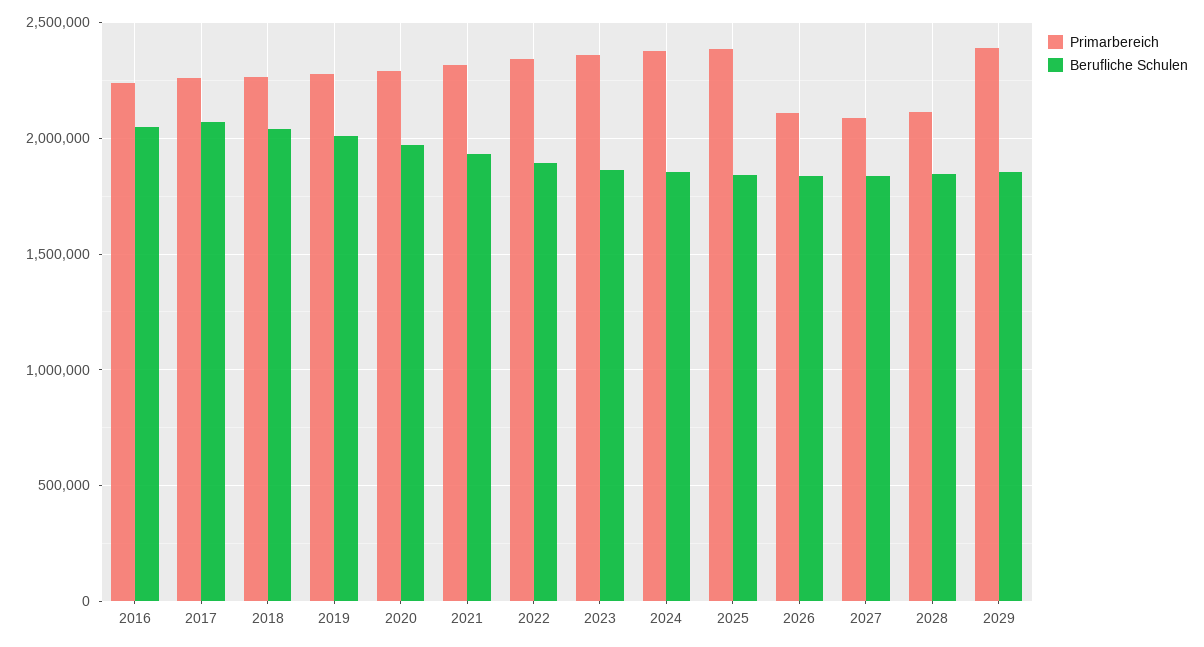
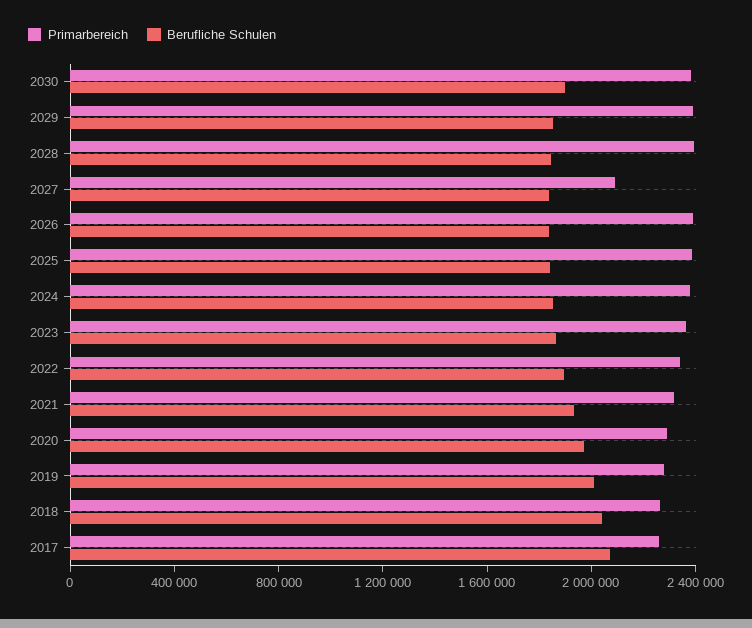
Primarbereich, 2016: 2250000 -> none
Berufliche Schulen, 2016: 2050000 -> none
Primarbereich, 2026: 2100000 -> 2400000
Primarbereich, 2028: 2100000 -> 2400000
Primarbereich, 2030: none -> 2400000
Berufliche Schulen, 2030: none -> 1900000

